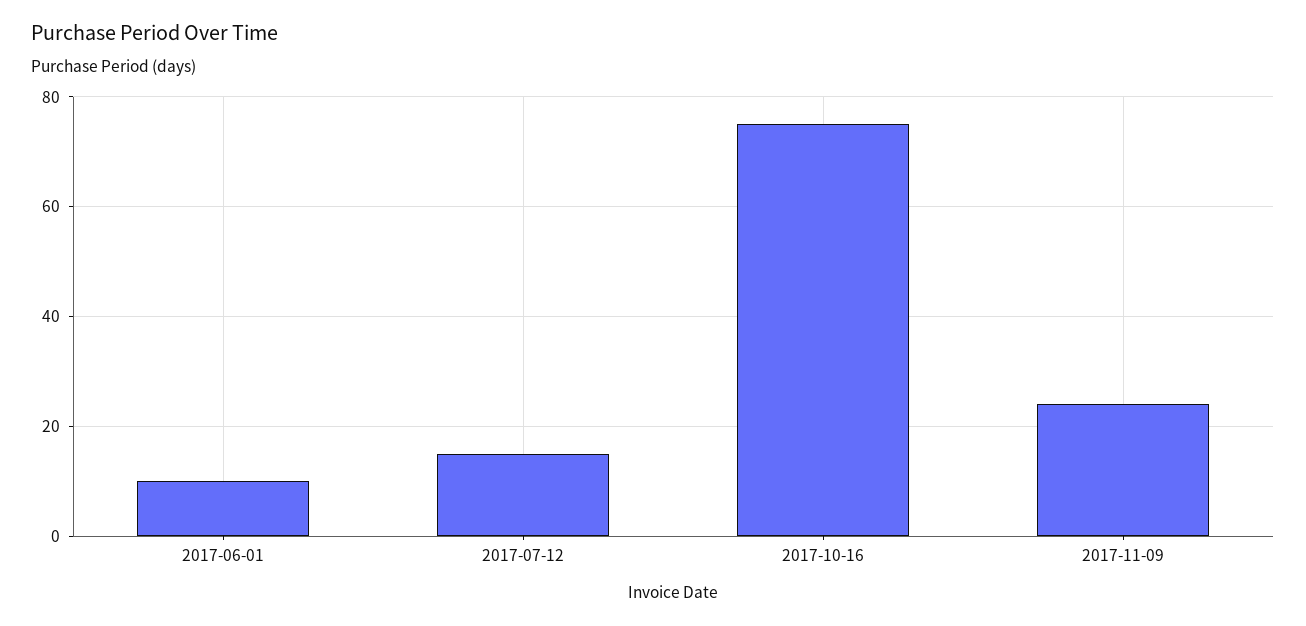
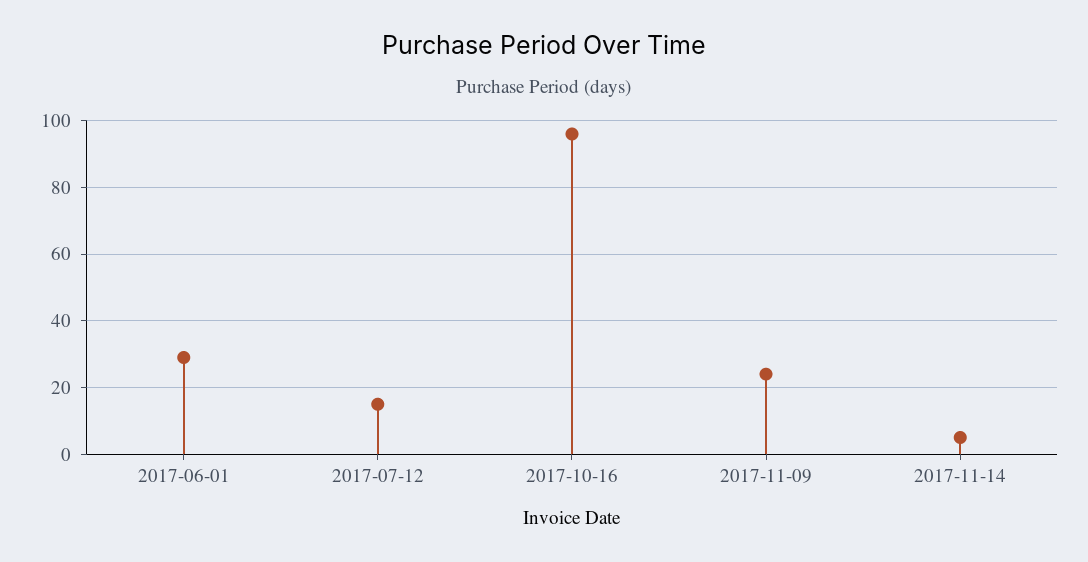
2017-06-01: 10 -> 30
2017-10-16: 75 -> 95
2017-11-14: none -> 5

